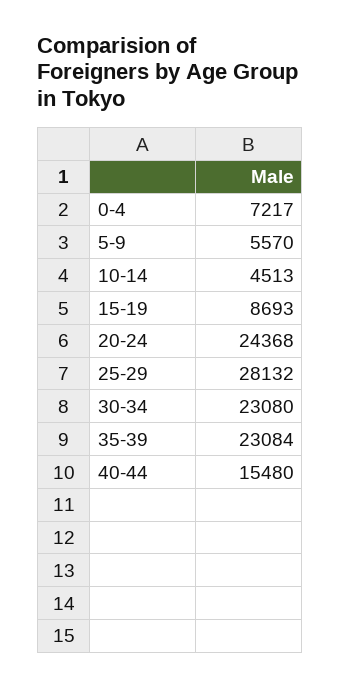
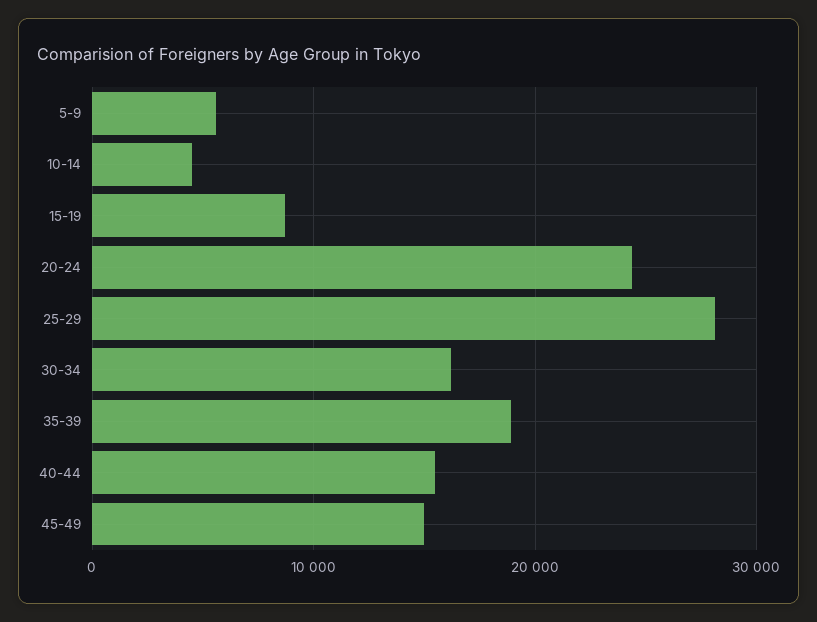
0-4: 7217 -> none
30-34: 23080 -> 16000
35-39: 23084 -> 19000
45-49: none -> 15000

